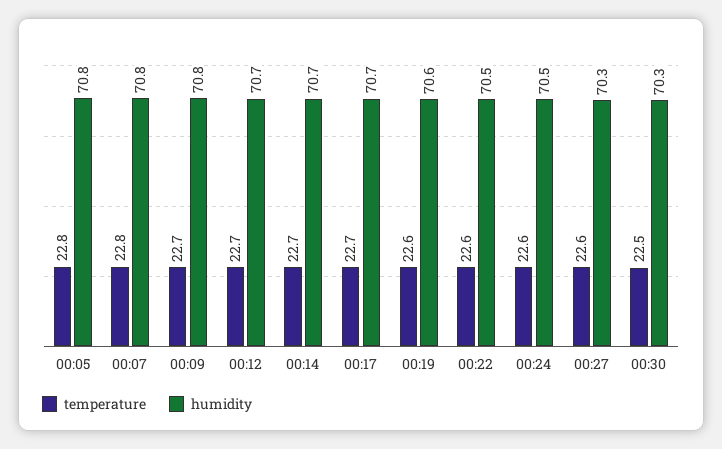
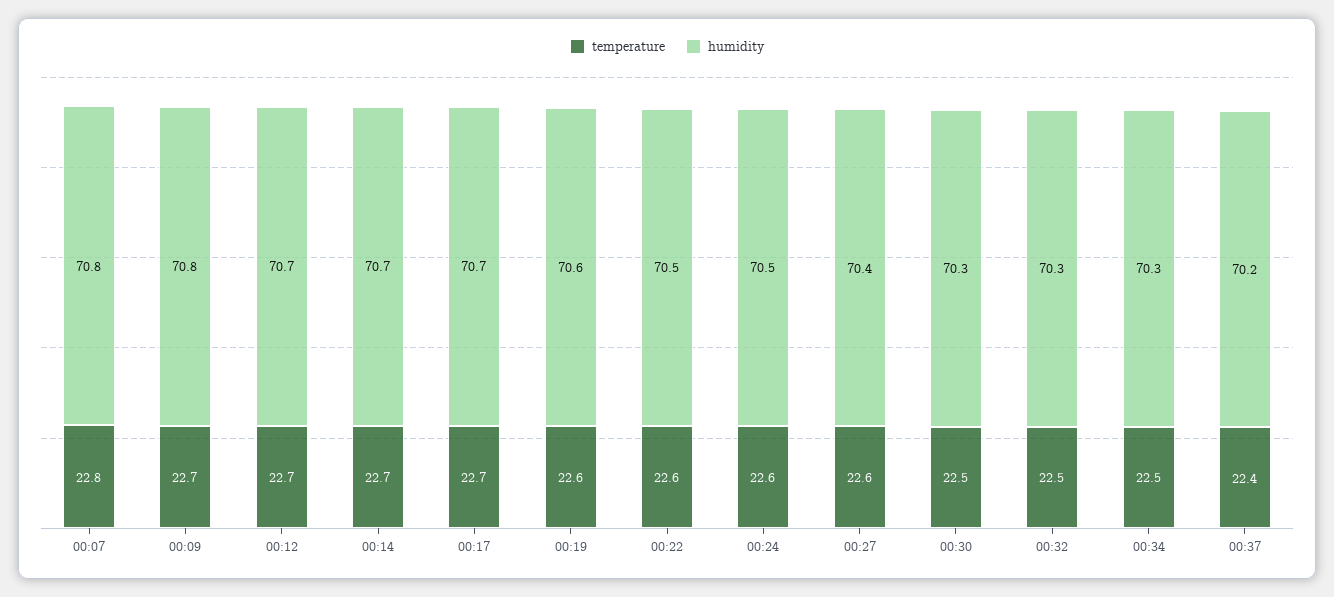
temperature, 00:05: 22.8 -> none
humidity, 00:05: 70.8 -> none
humidity, 00:27: 70.3 -> 70.4
temperature, 00:32: none -> 22.5
humidity, 00:32: none -> 70.3
temperature, 00:34: none -> 22.5
humidity, 00:34: none -> 70.3
temperature, 00:37: none -> 22.4
humidity, 00:37: none -> 70.2

